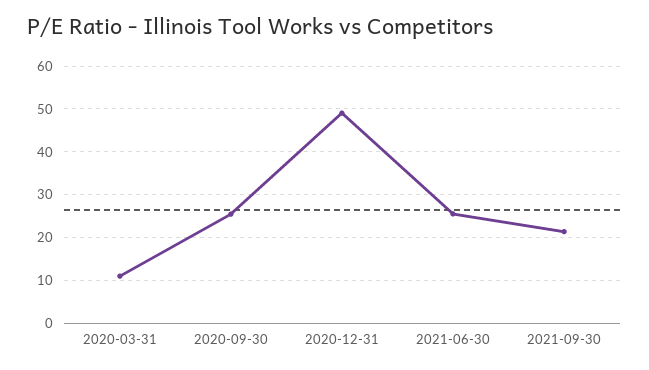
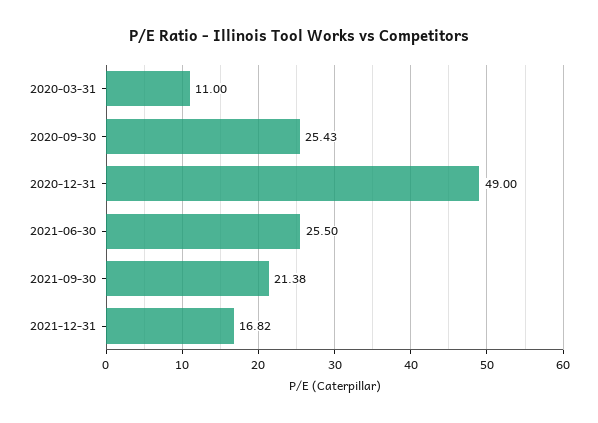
2021-12-31: none -> 16.82

